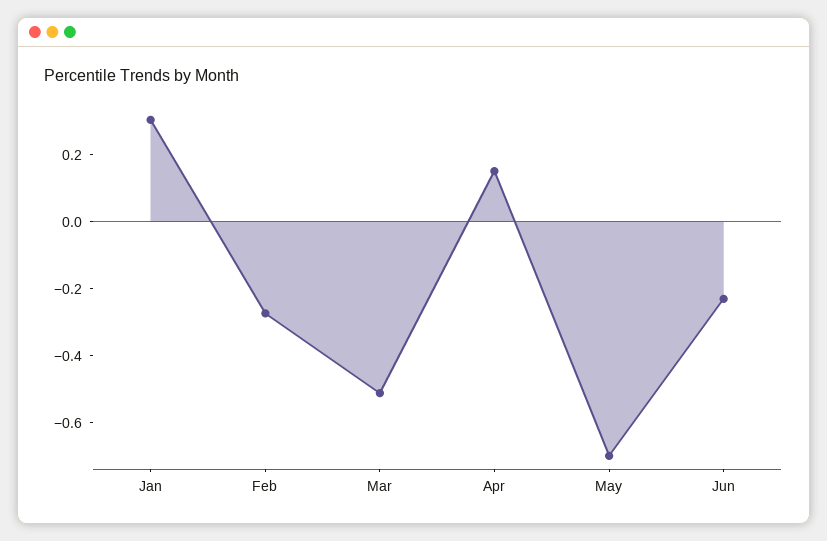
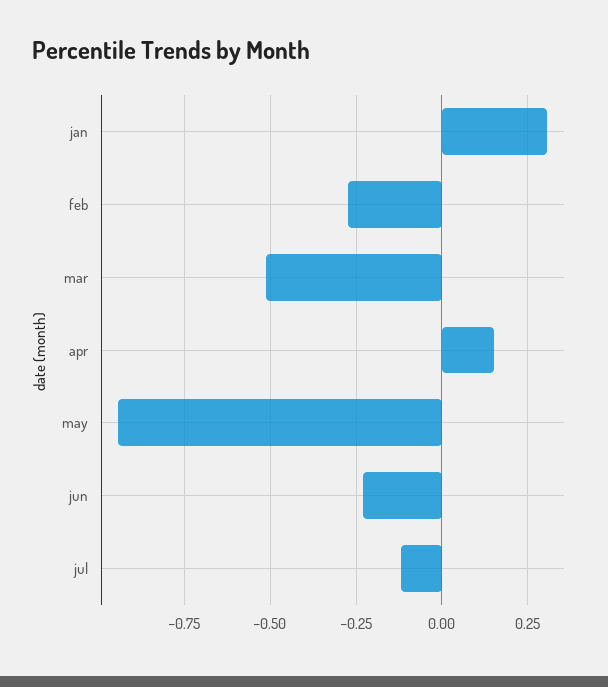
May: -0.7 -> -0.95
jul: none -> -0.125

